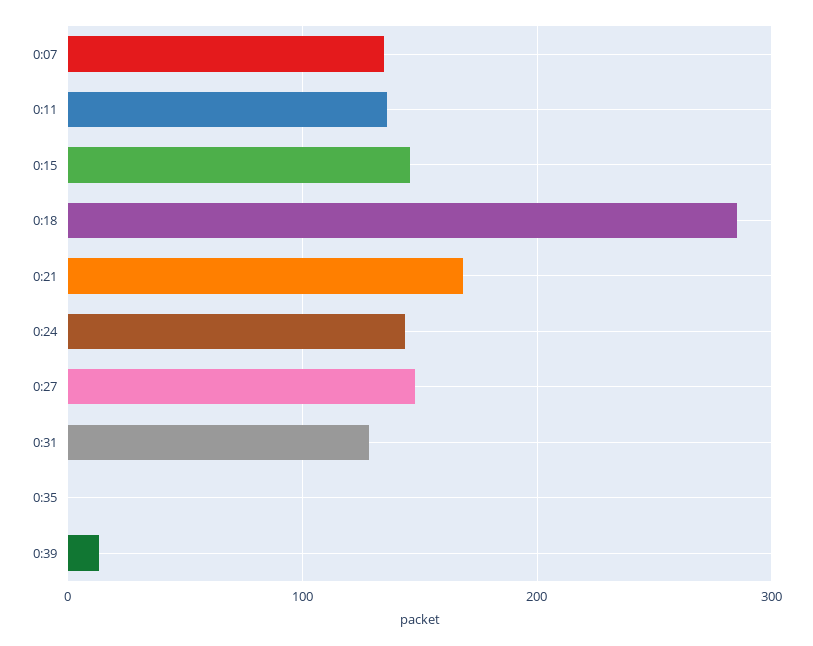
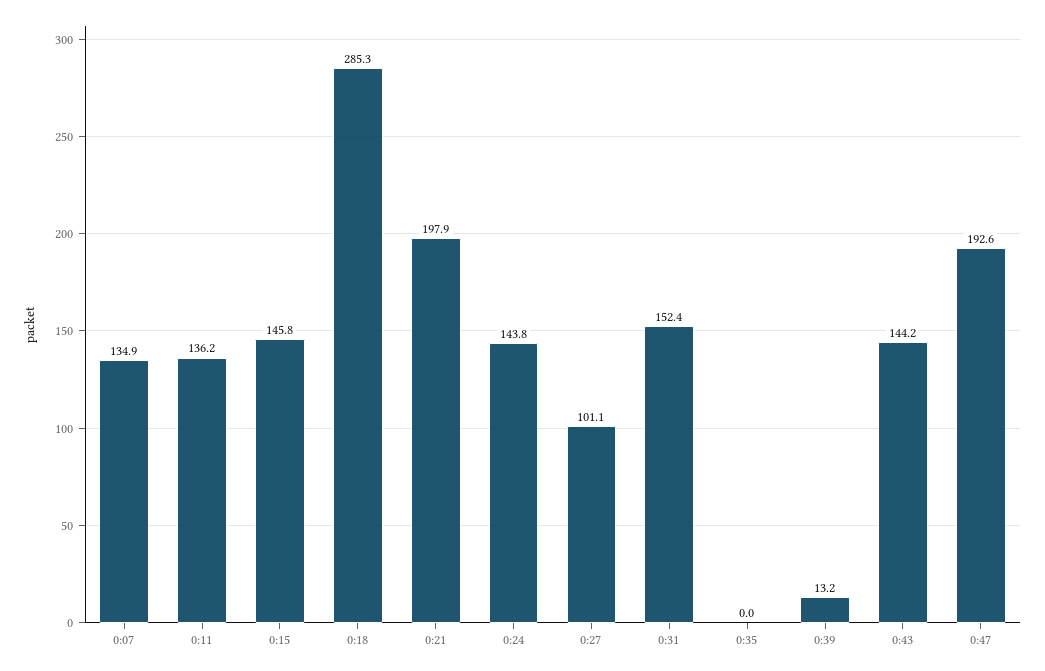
0:21: 170 -> 197.9
0:27: 150 -> 101.1
0:31: 130 -> 152.4
0:43: none -> 144.2
0:47: none -> 192.6

